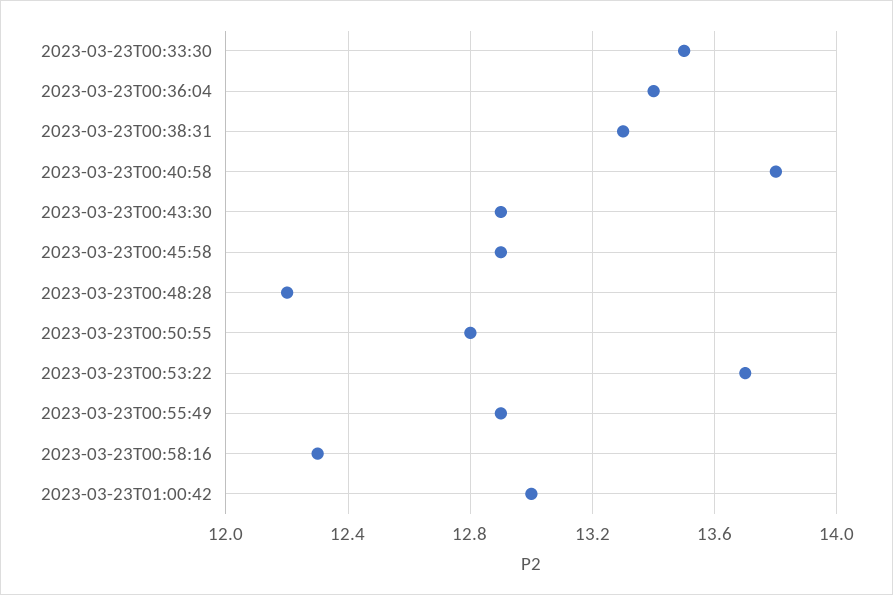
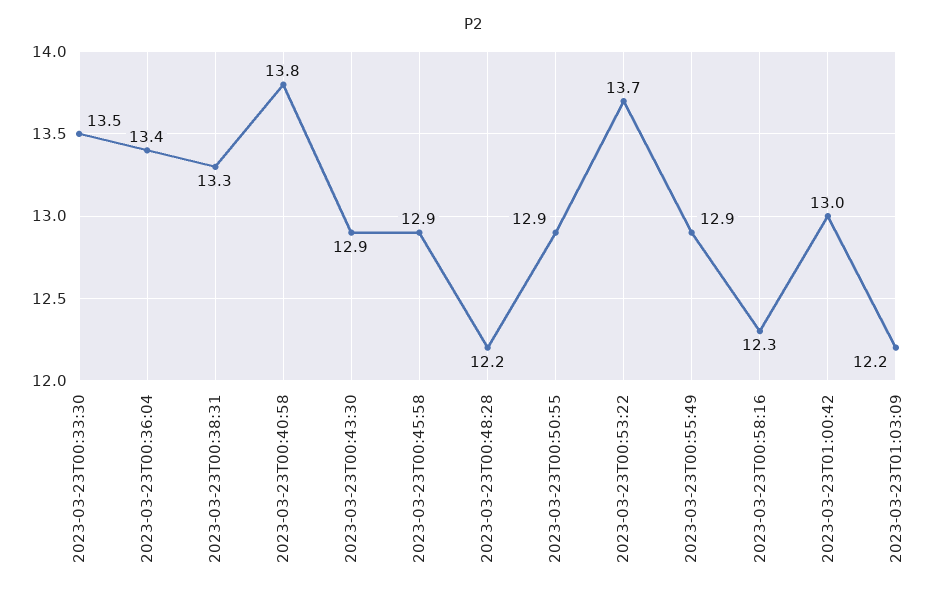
2023-03-23T00:50:55: 12.8 -> 12.9
2023-03-23T01:03:09: none -> 12.2

